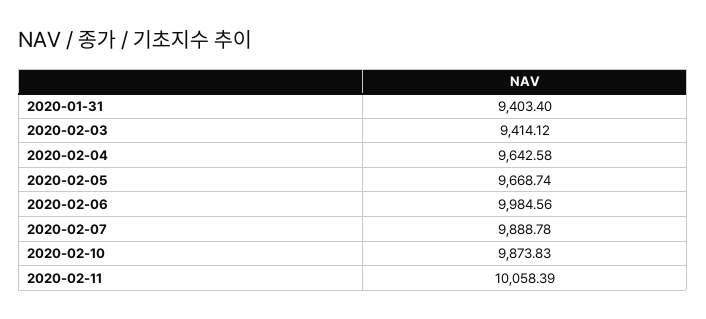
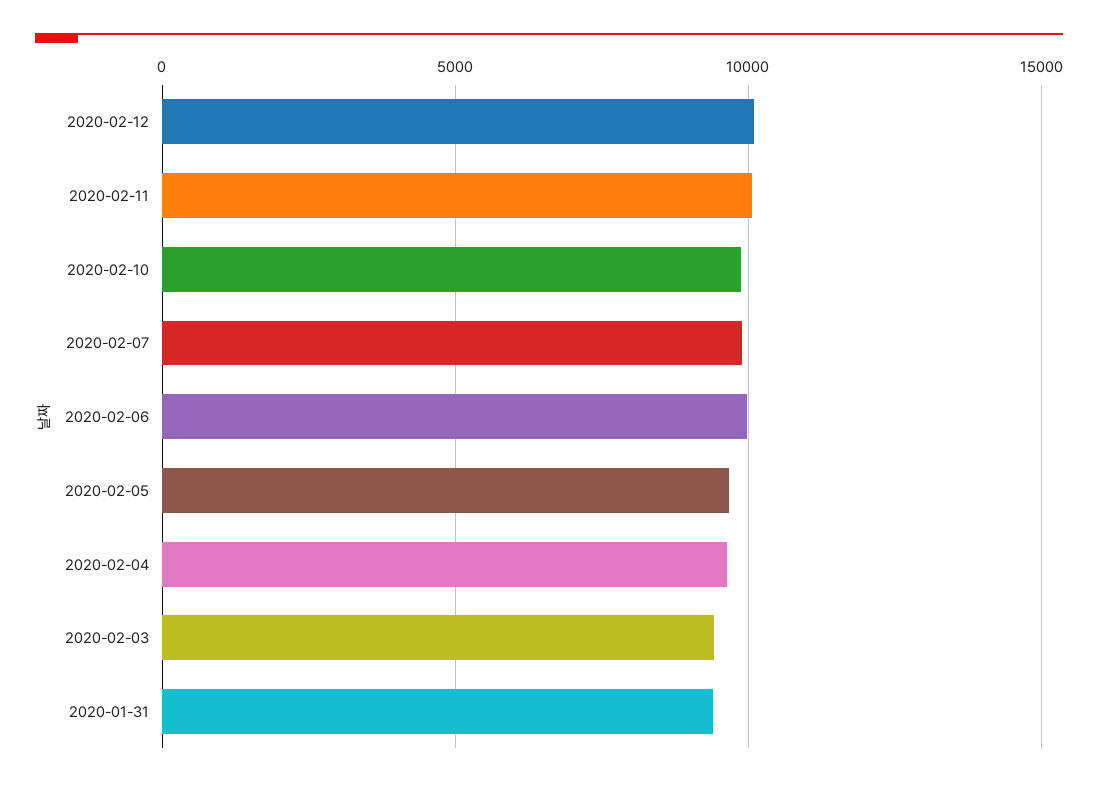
2020-02-12: none -> 10000

